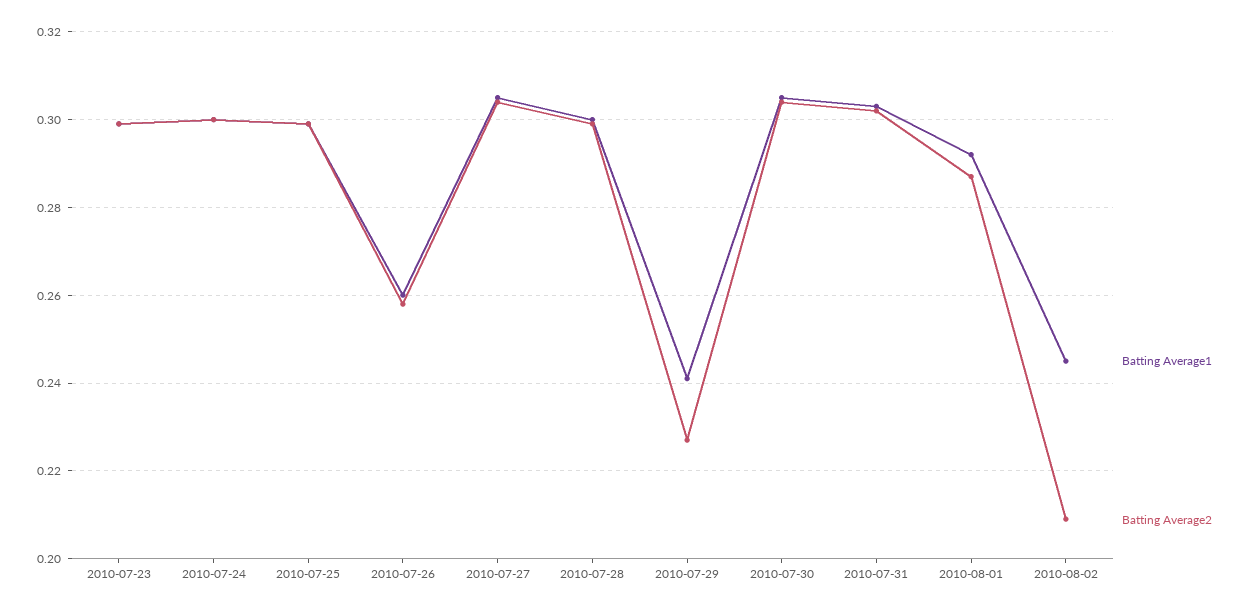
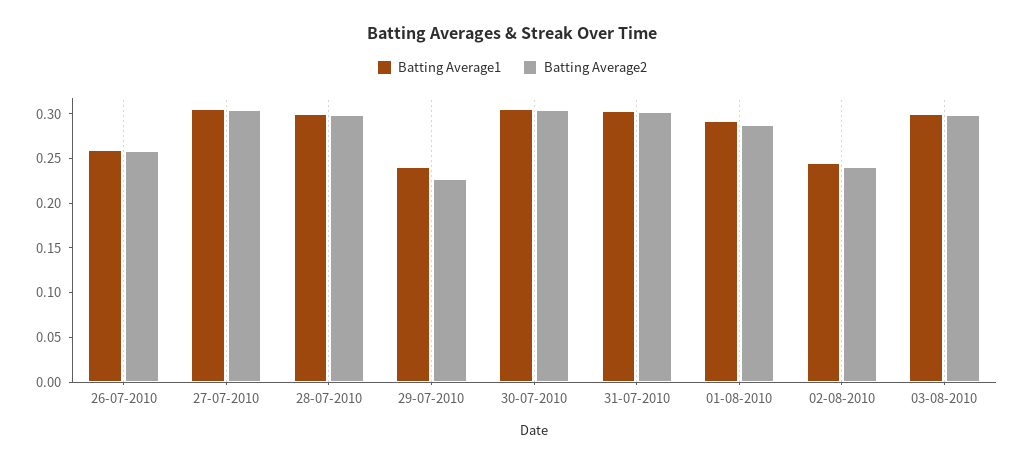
Batting Average1, 2010-07-23: 0.3 -> none
Batting Average2, 2010-07-23: 0.3 -> none
Batting Average1, 2010-07-24: 0.3 -> none
Batting Average2, 2010-07-24: 0.3 -> none
Batting Average1, 2010-07-25: 0.3 -> none
Batting Average2, 2010-07-25: 0.3 -> none
Batting Average2, 2010-08-02: 0.21 -> 0.24
Batting Average1, 03-08-2010: none -> 0.3
Batting Average2, 03-08-2010: none -> 0.3

